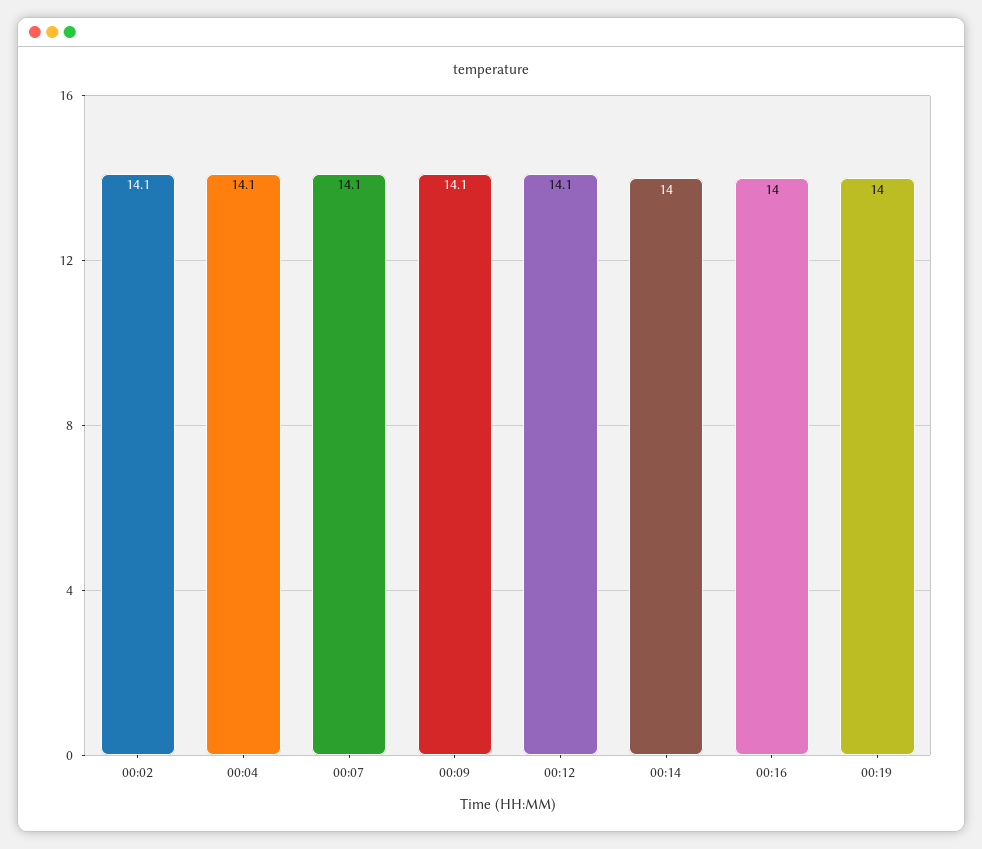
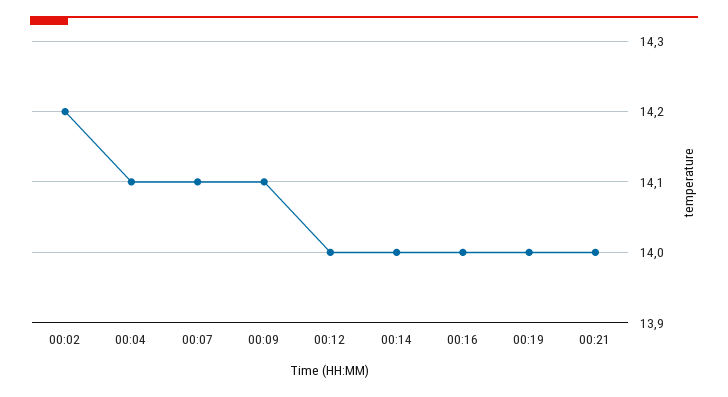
00:02: 14.1 -> 14.2
00:12: 14.1 -> 14
00:21: none -> 14

